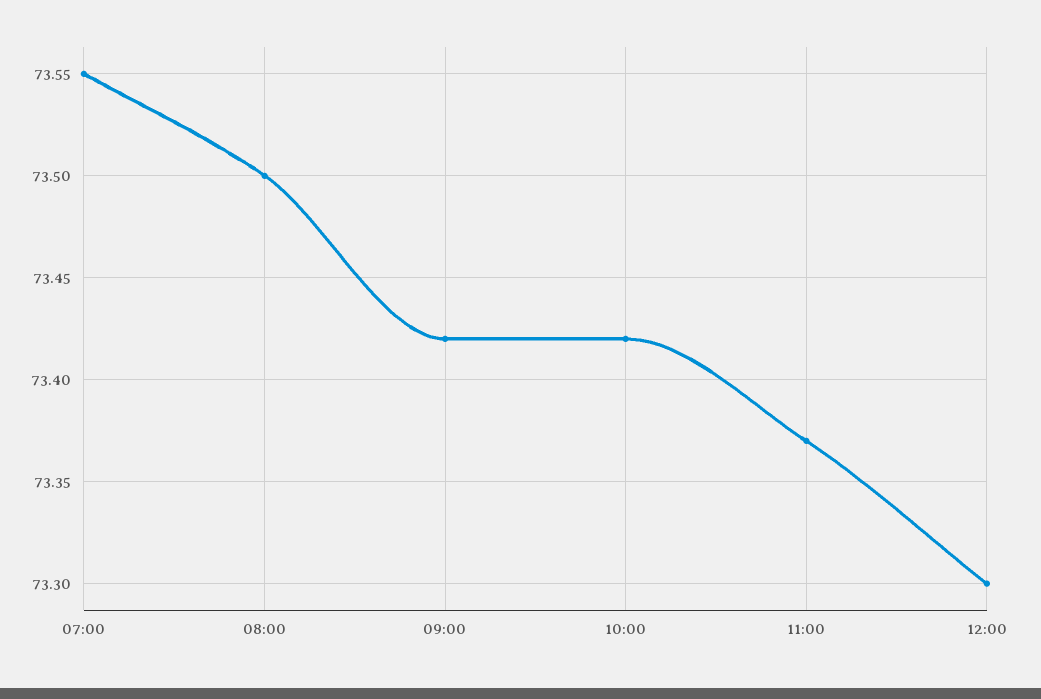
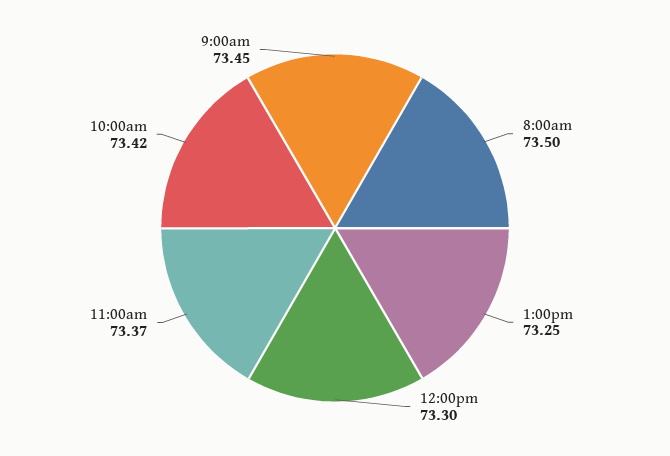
07:00: 73.55 -> none
09:00: 73.42 -> 73.45
1:00pm: none -> 73.25

